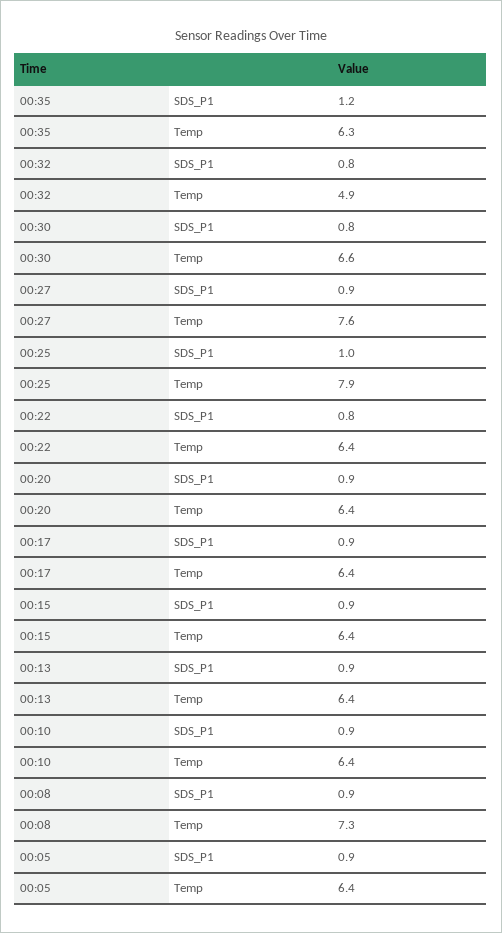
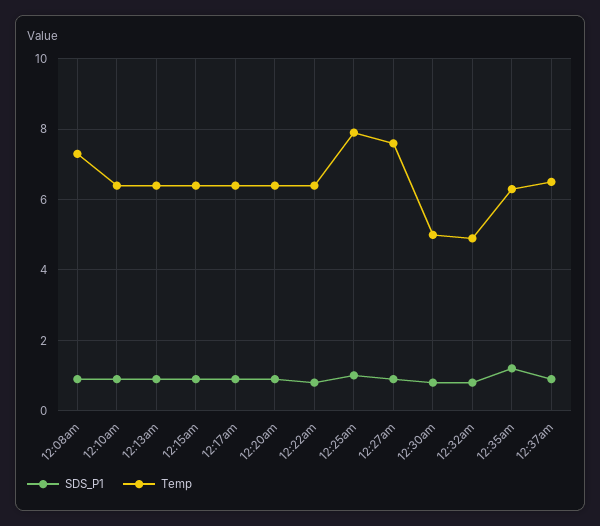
Temp, 00:30: 6.6 -> 5
SDS_P1, 00:05: 0.9 -> none
Temp, 00:05: 6.4 -> none
SDS_P1, 12:37am: none -> 1
Temp, 12:37am: none -> 6.5

